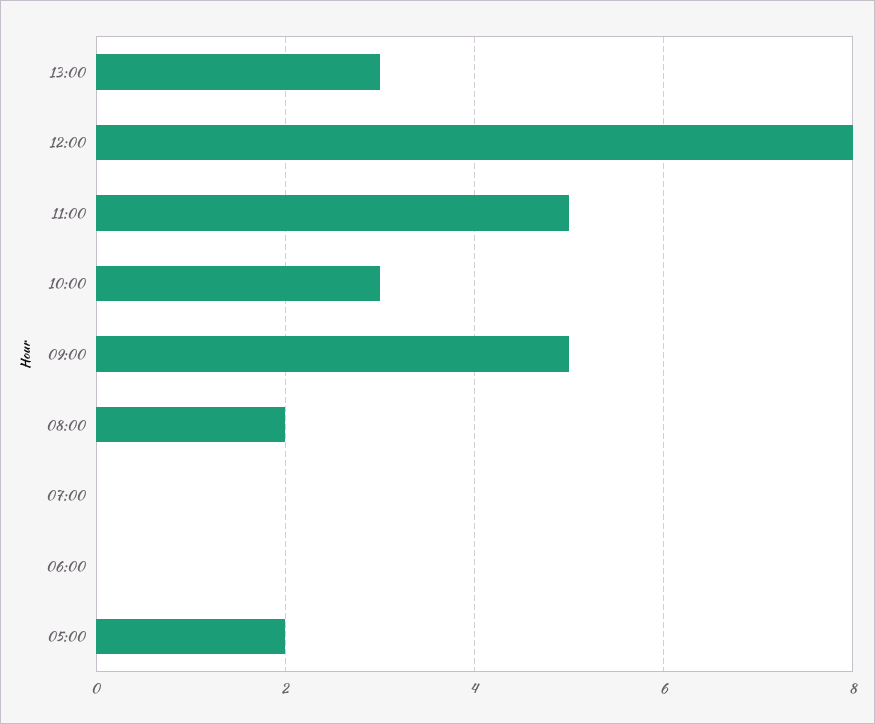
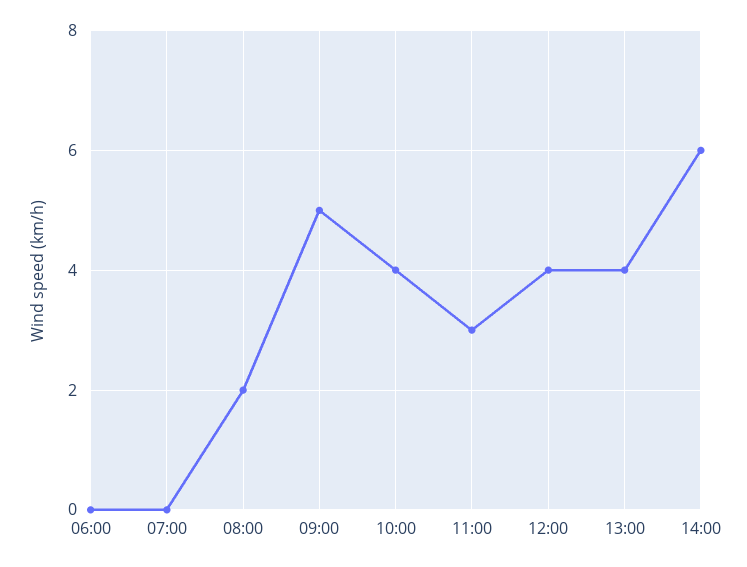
13:00: 3 -> 4
12:00: 8 -> 4
11:00: 5 -> 3
10:00: 3 -> 4
05:00: 2 -> none
14:00: none -> 6

